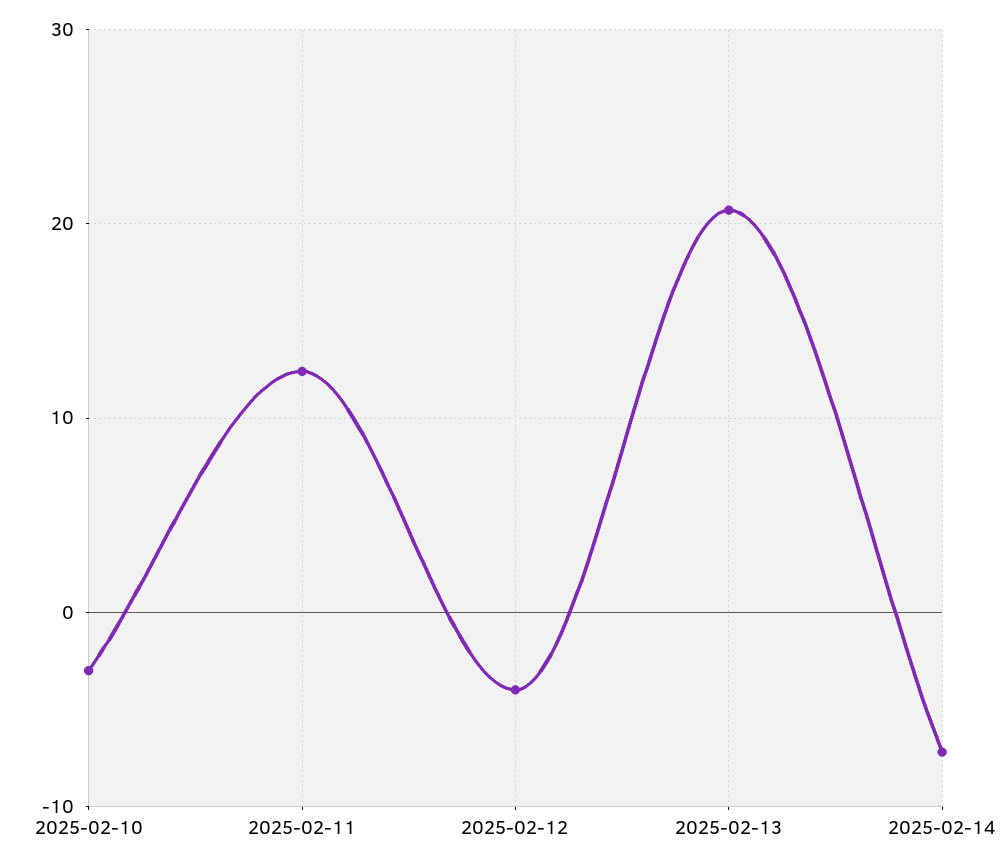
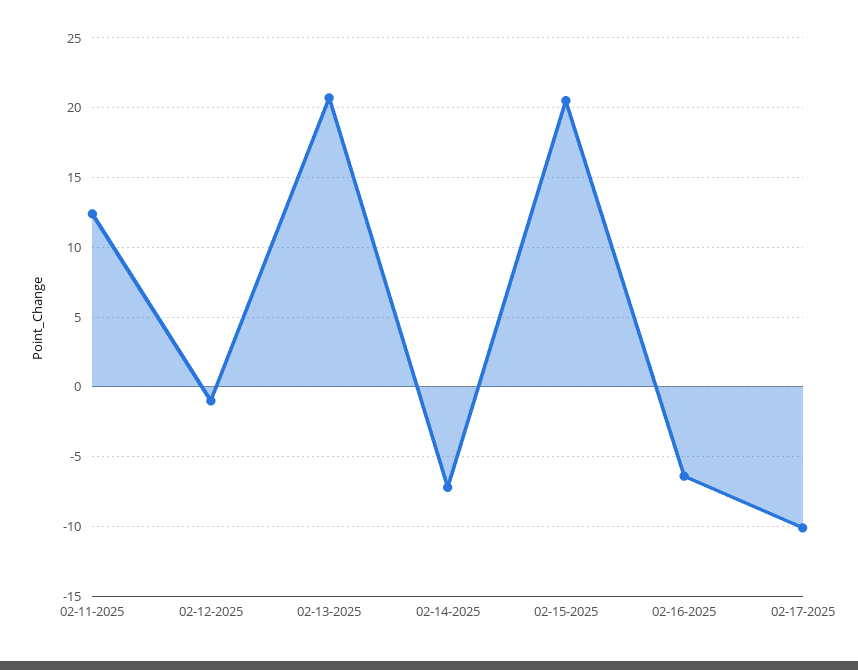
2025-02-10: -3 -> none
2025-02-12: -4 -> -1
02-15-2025: none -> 20.5
02-16-2025: none -> -6.5
02-17-2025: none -> -10

